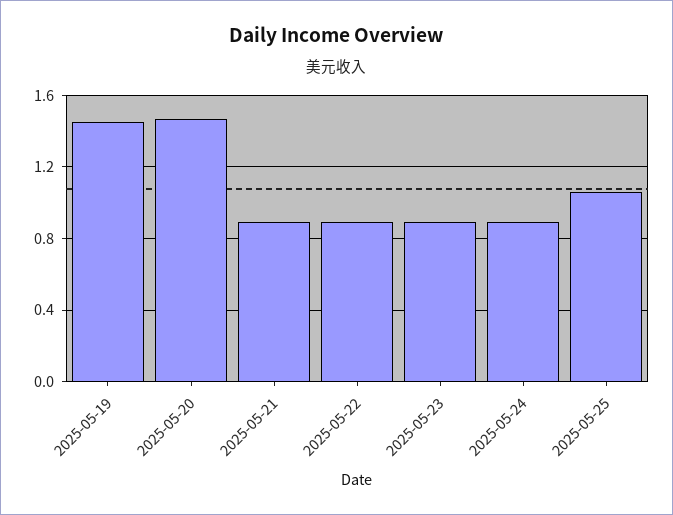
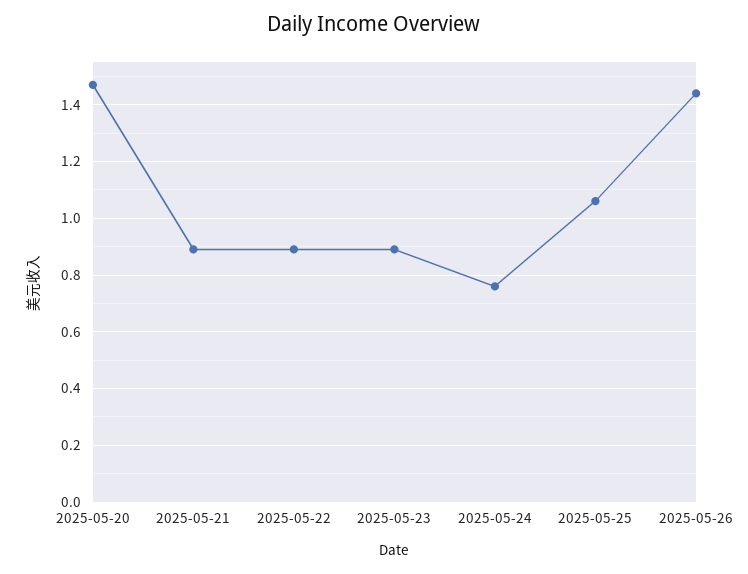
2025-05-19: 1.45 -> none
2025-05-24: 0.9 -> 0.75
2025-05-26: none -> 1.45

